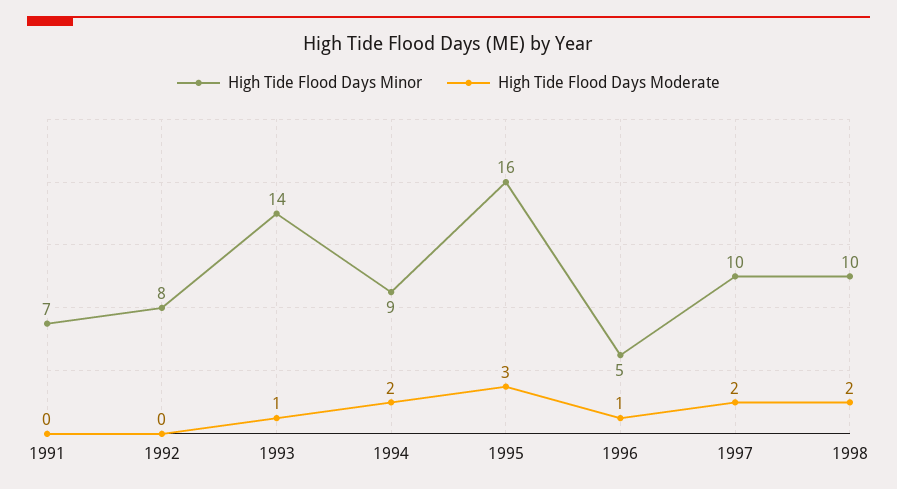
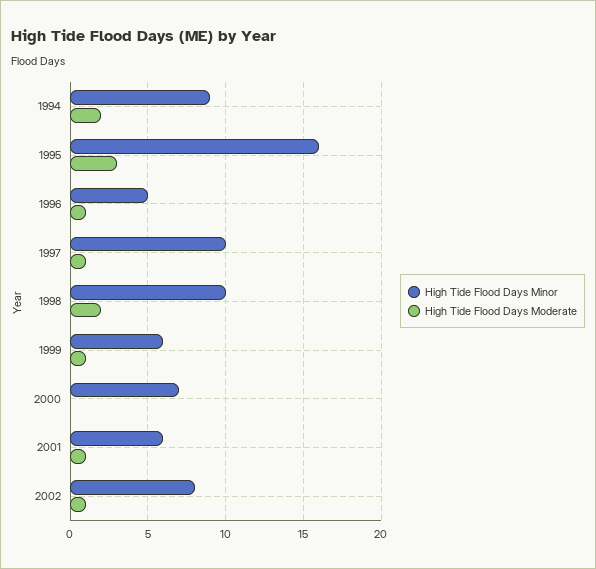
High Tide Flood Days Minor, 1991: 7 -> none
High Tide Flood Days Moderate, 1991: 0 -> none
High Tide Flood Days Minor, 1992: 8 -> none
High Tide Flood Days Moderate, 1992: 0 -> none
High Tide Flood Days Minor, 1993: 14 -> none
High Tide Flood Days Moderate, 1993: 1 -> none
High Tide Flood Days Moderate, 1997: 2 -> 1
High Tide Flood Days Minor, 1999: none -> 6
High Tide Flood Days Moderate, 1999: none -> 1
High Tide Flood Days Minor, 2000: none -> 7
High Tide Flood Days Moderate, 2000: none -> 0
High Tide Flood Days Minor, 2001: none -> 6
High Tide Flood Days Moderate, 2001: none -> 1
High Tide Flood Days Minor, 2002: none -> 8
High Tide Flood Days Moderate, 2002: none -> 1

